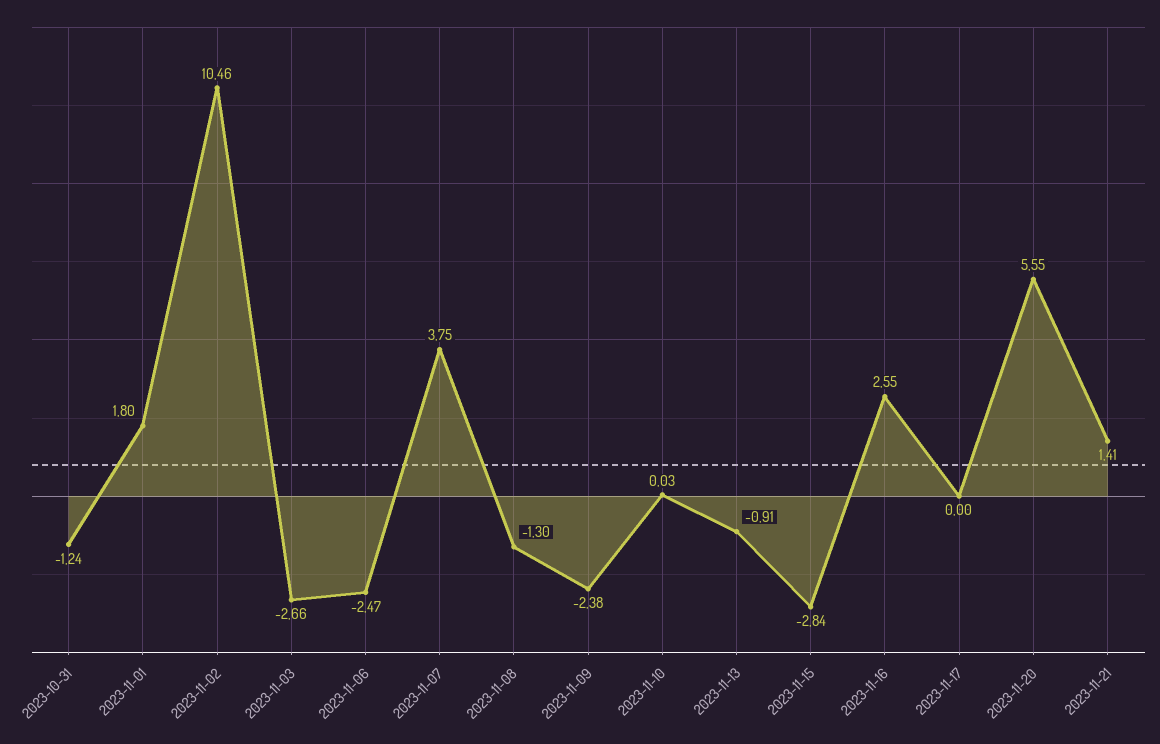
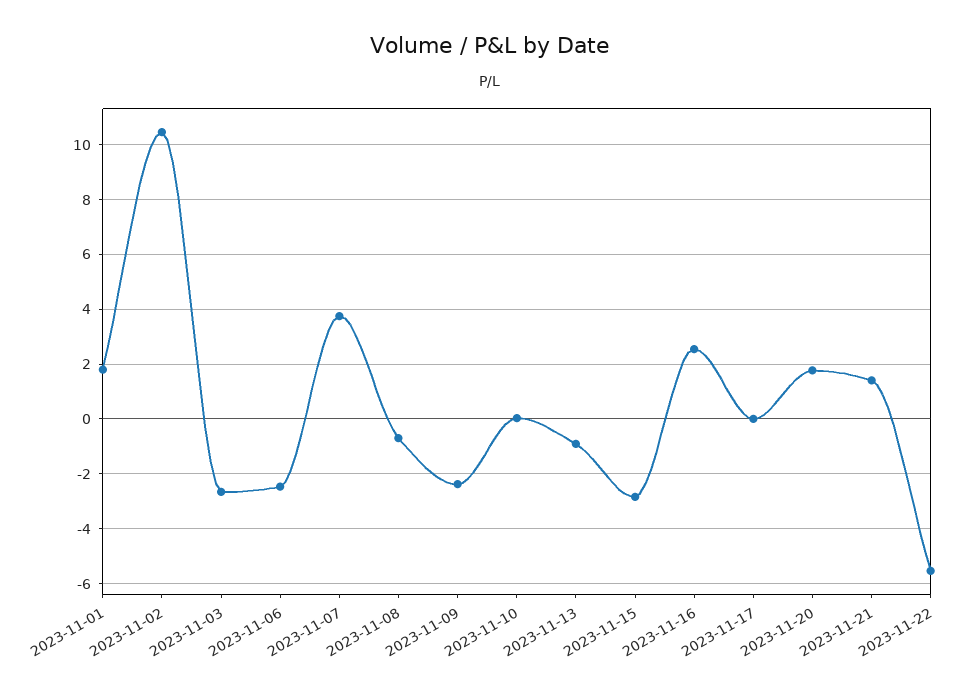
2023-10-31: -1.24 -> none
2023-11-08: -1.3 -> -0.75
2023-11-20: 5.55 -> 1.75
2023-11-22: none -> -5.5

